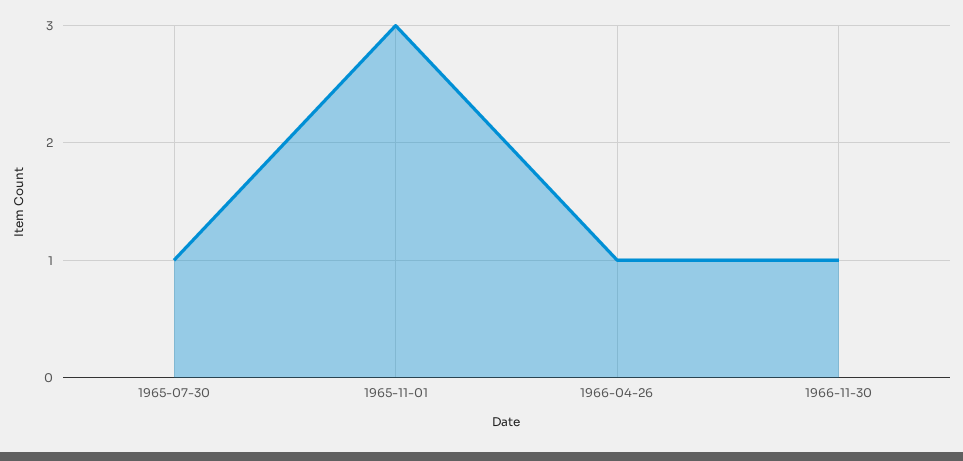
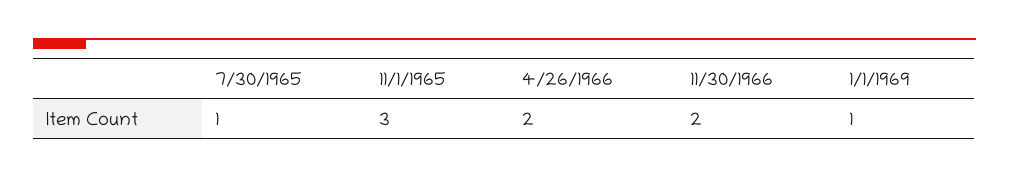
1966-04-26: 1 -> 2
1966-11-30: 1 -> 2
1/1/1969: none -> 1

